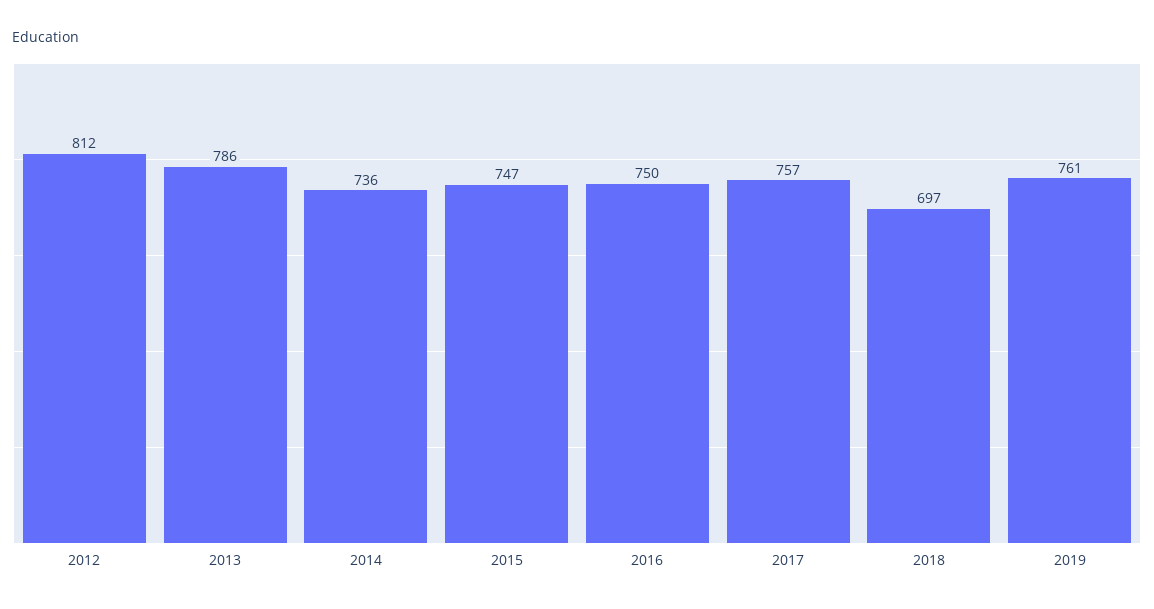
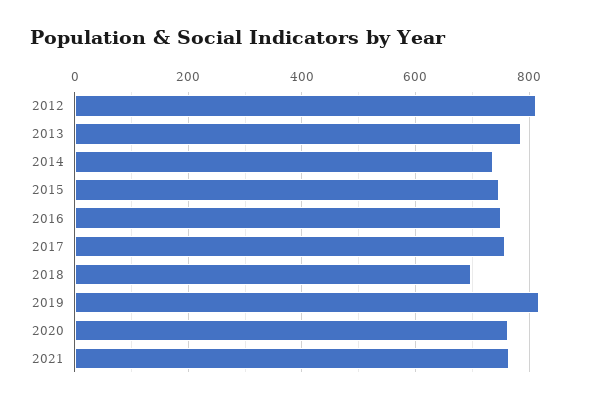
2019: 761 -> 820
2020: none -> 760
2021: none -> 760

